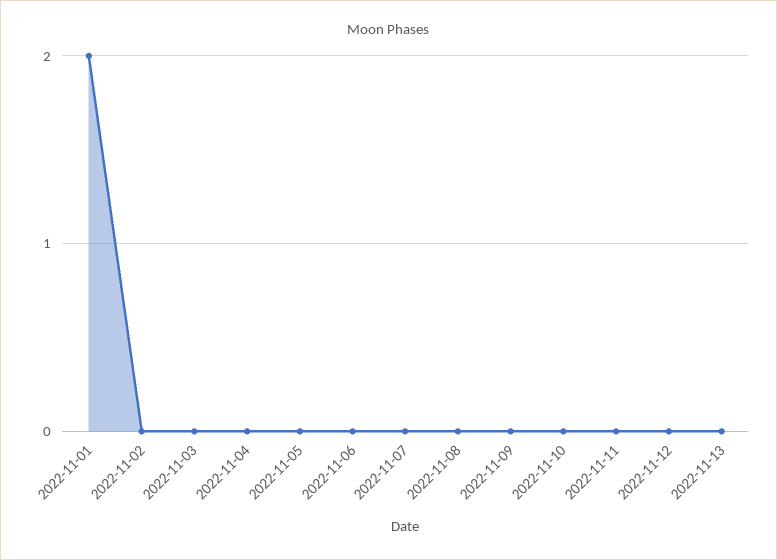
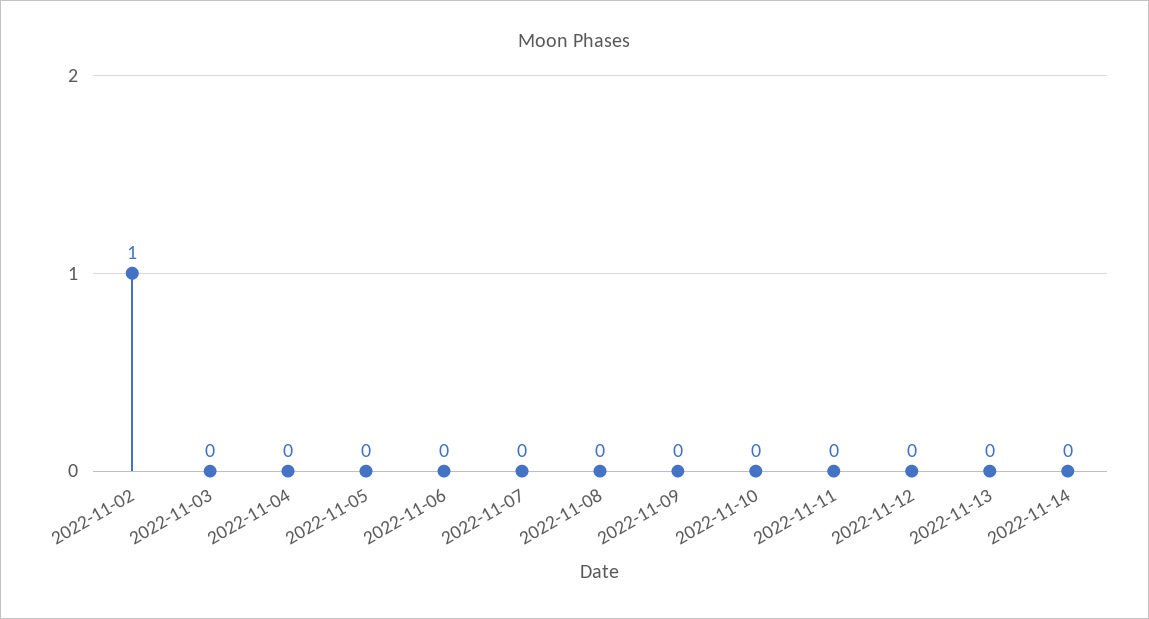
2022-11-01: 2 -> none
2022-11-02: 0 -> 1
2022-11-14: none -> 0

